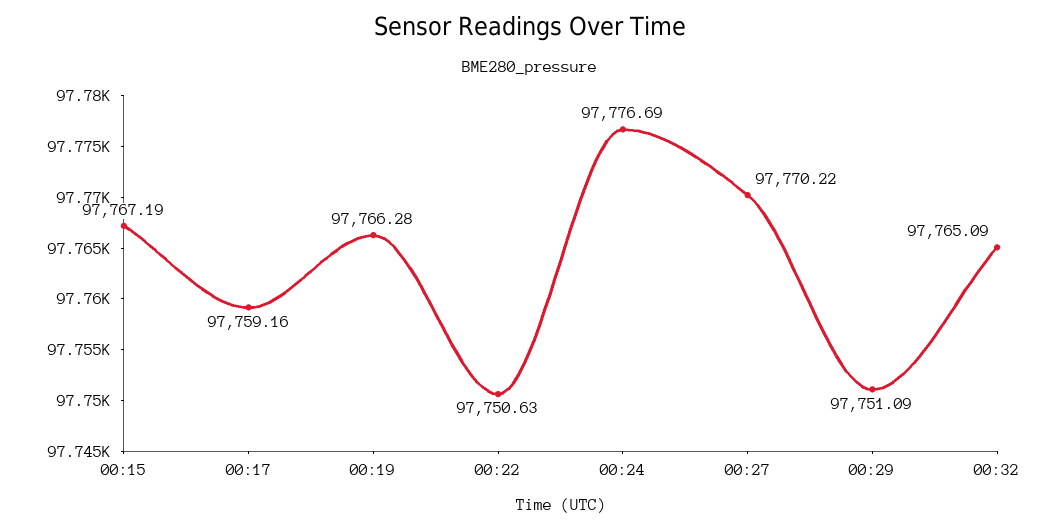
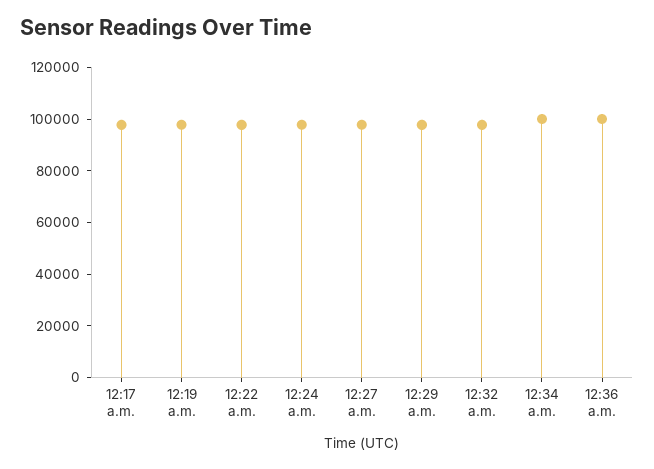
00:15: 97767.19 -> none
12:34 a.m.: none -> 100000
12:36 a.m.: none -> 100000

